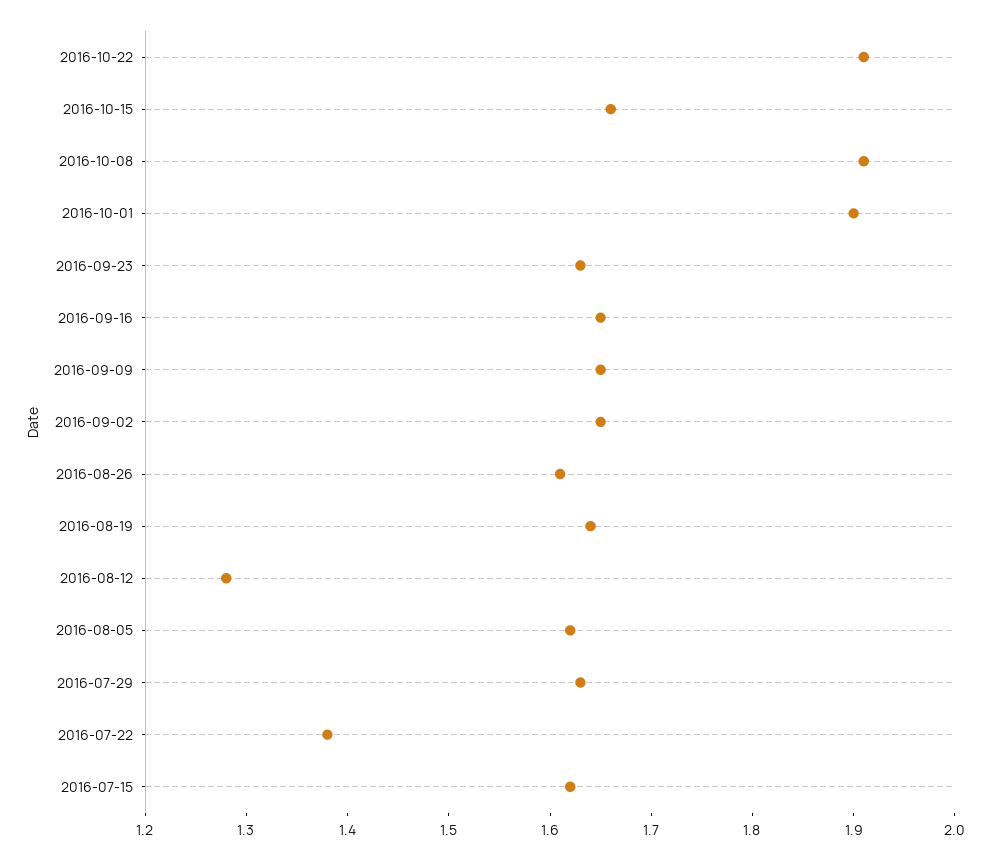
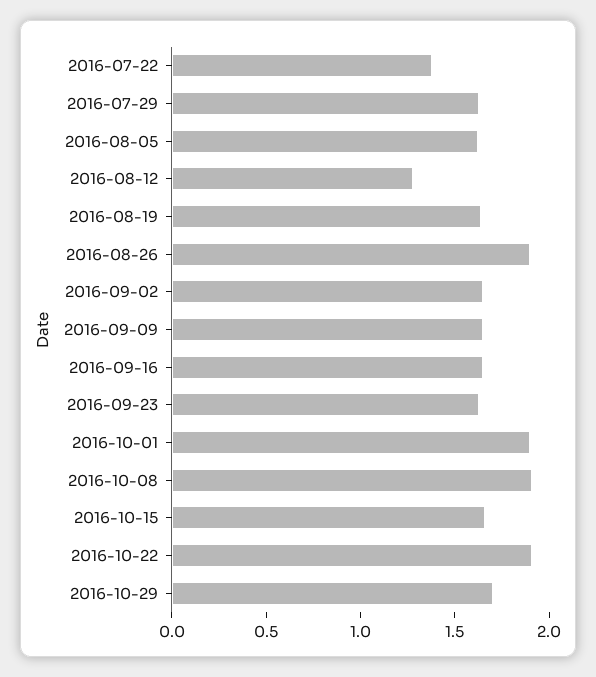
2016-08-26: 1.61 -> 1.9
2016-07-15: 1.62 -> none
2016-10-29: none -> 1.7

